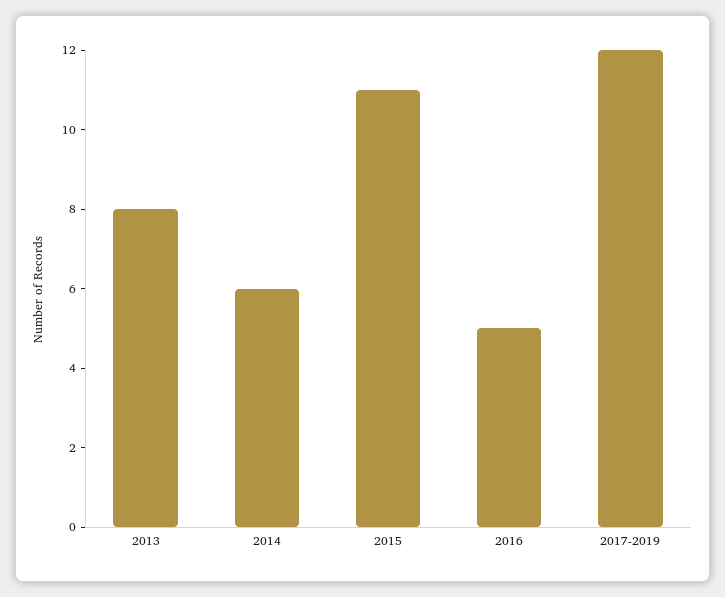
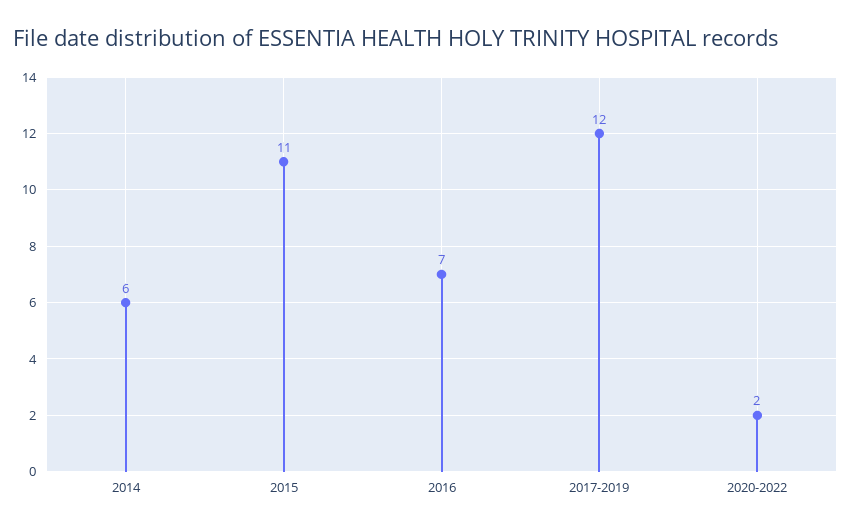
2013: 8 -> none
2016: 5 -> 7
2020-2022: none -> 2

